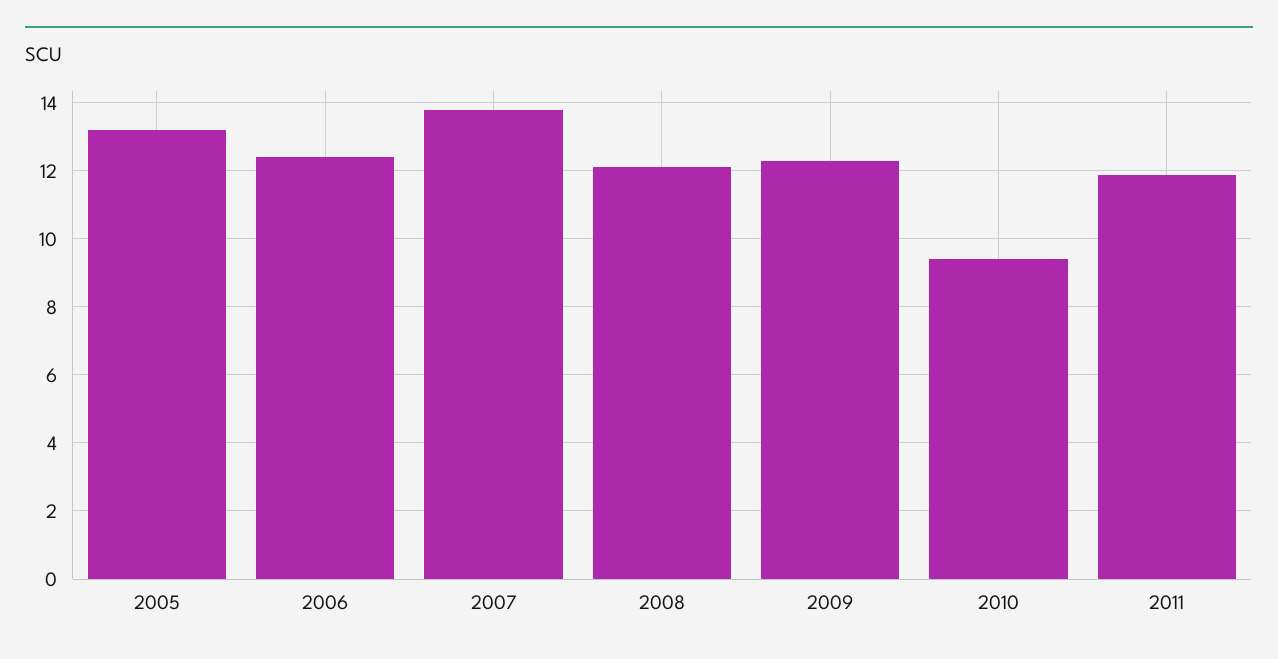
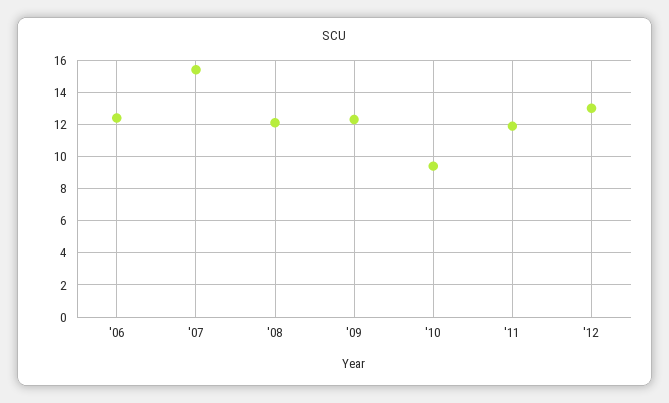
2005: 13.2 -> none
2007: 13.8 -> 15.5
'12: none -> 13

